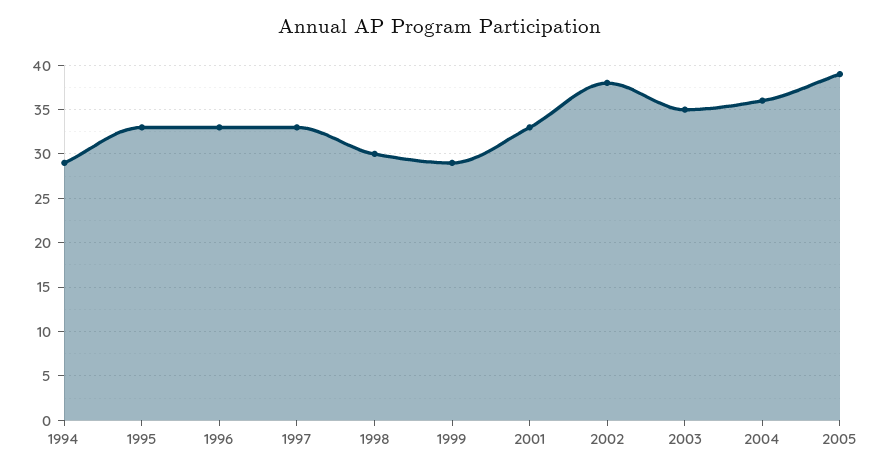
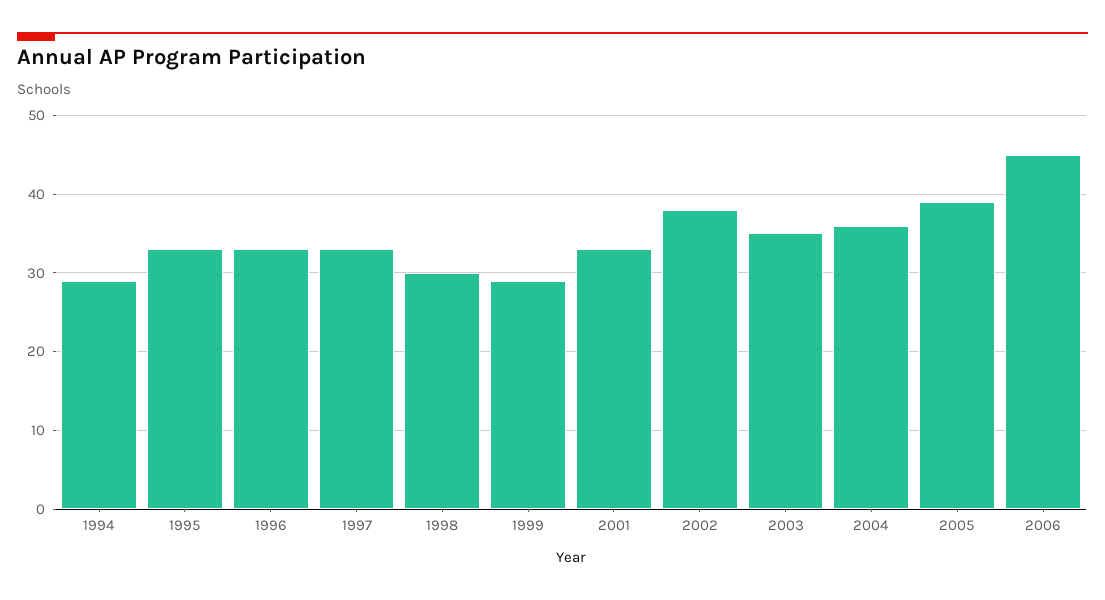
2006: none -> 45

